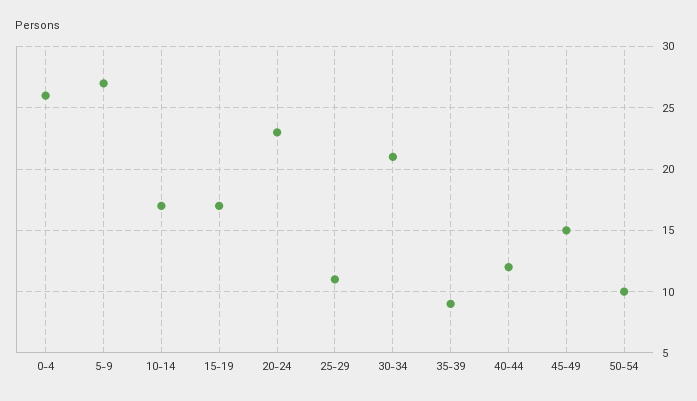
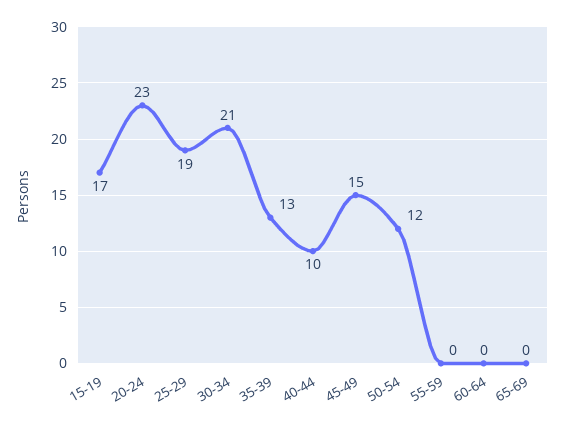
0-4: 26 -> none
5-9: 27 -> none
10-14: 17 -> none
25-29: 11 -> 19
35-39: 9 -> 13
40-44: 12 -> 10
50-54: 10 -> 12
55-59: none -> 0
60-64: none -> 0
65-69: none -> 0

